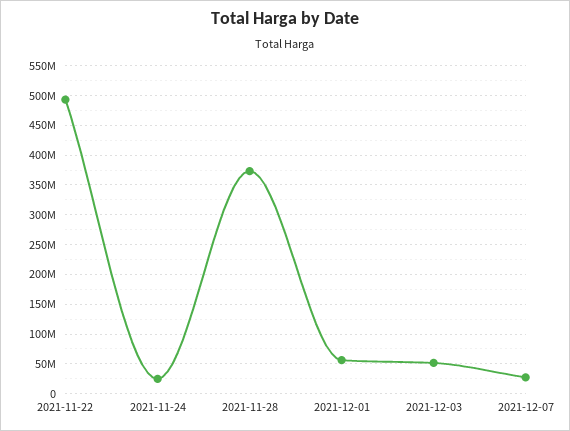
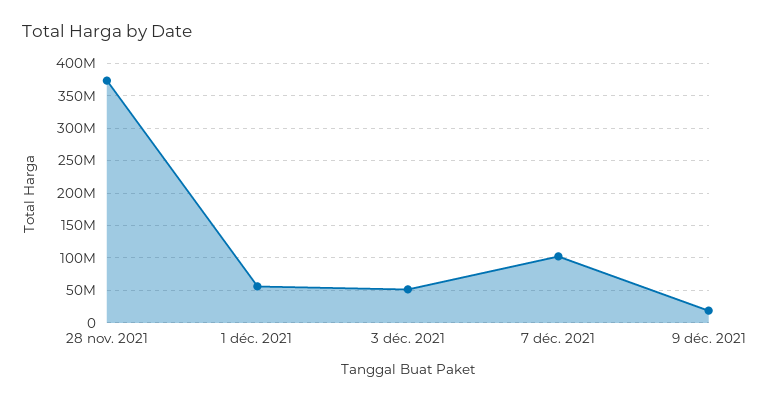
2021-11-22: 500000000 -> none
2021-11-24: 25000000 -> none
2021-12-07: 25000000 -> 100000000
9 déc. 2021: none -> 20000000

